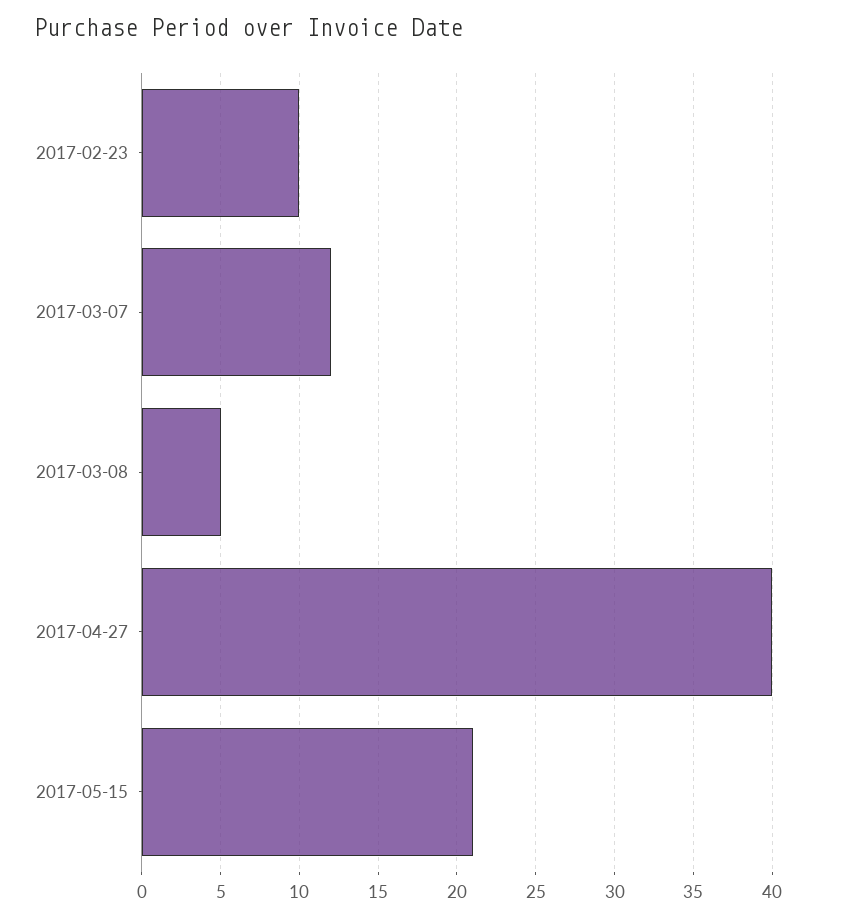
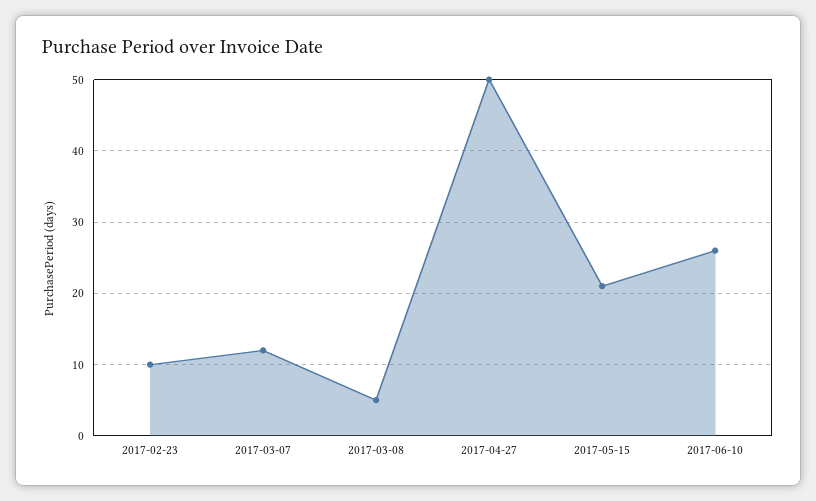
2017-04-27: 40 -> 50
2017-06-10: none -> 26

